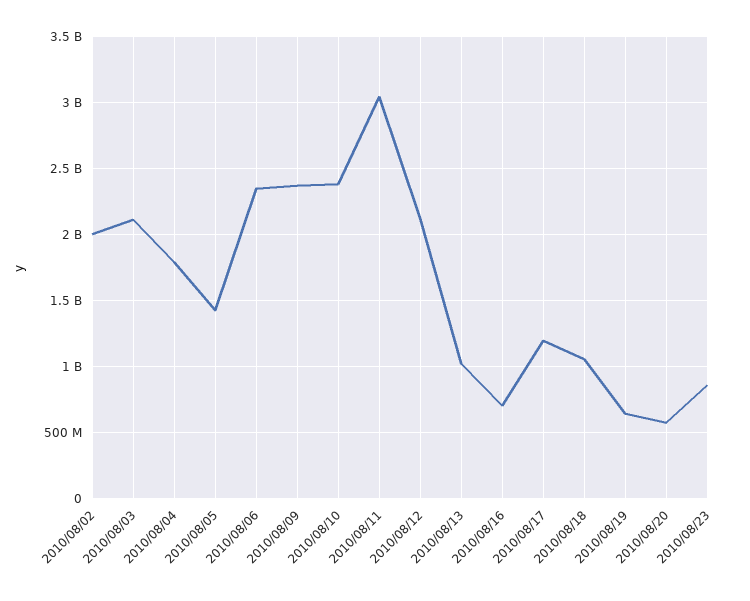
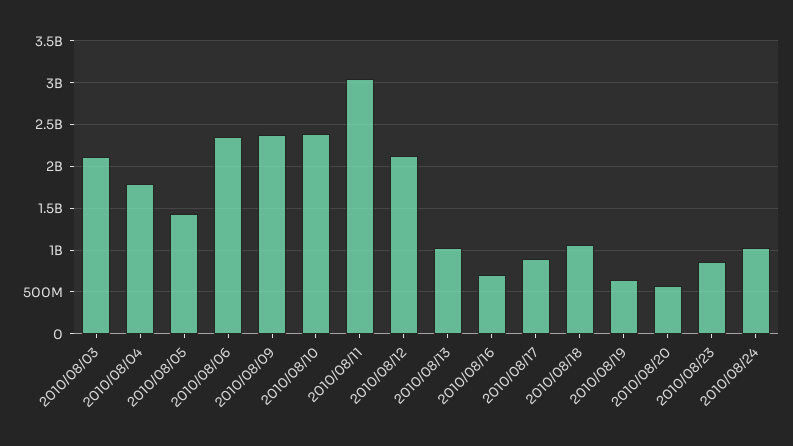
2010/08/02: 2000000000 -> none
2010/08/17: 1200000000 -> 900000000
2010/08/24: none -> 1000000000

